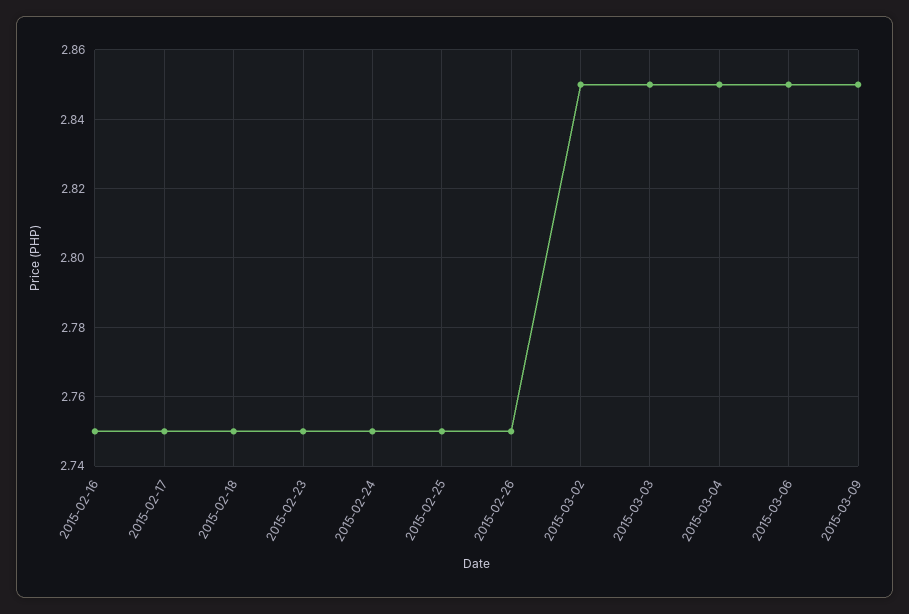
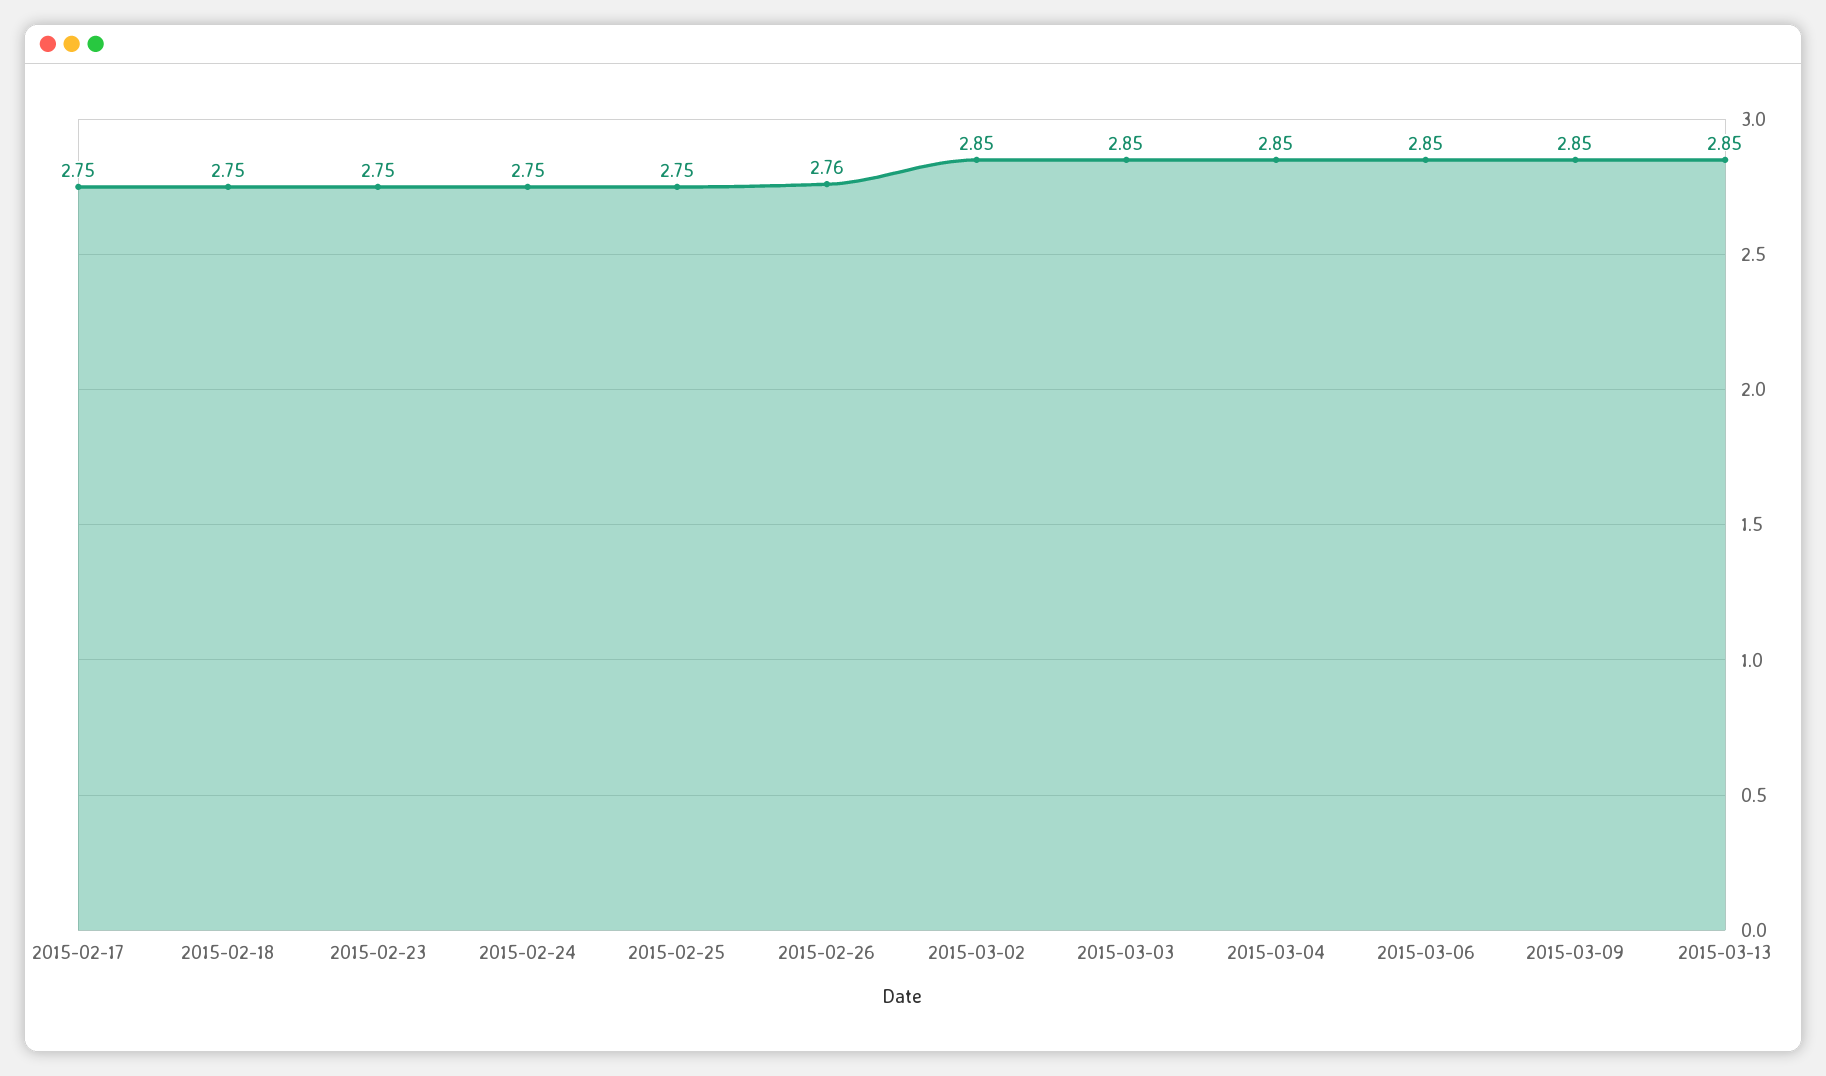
2015-02-16: 2.75 -> none
2015-02-26: 2.75 -> 2.76
2015-03-13: none -> 2.85

